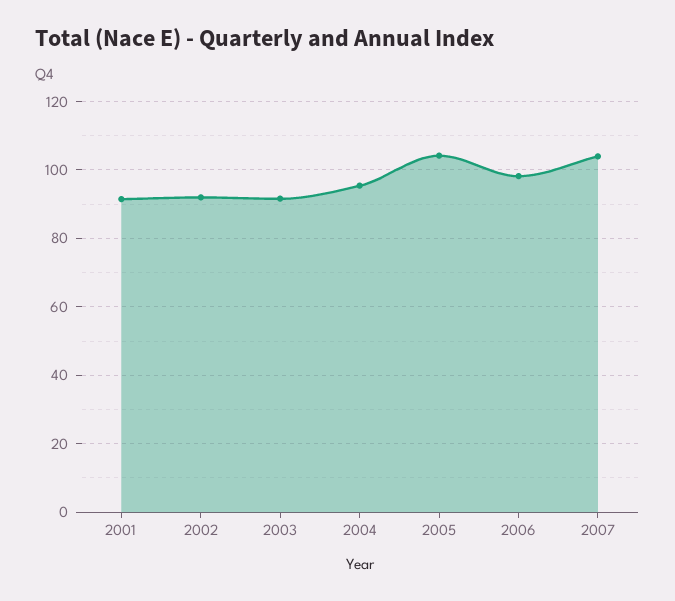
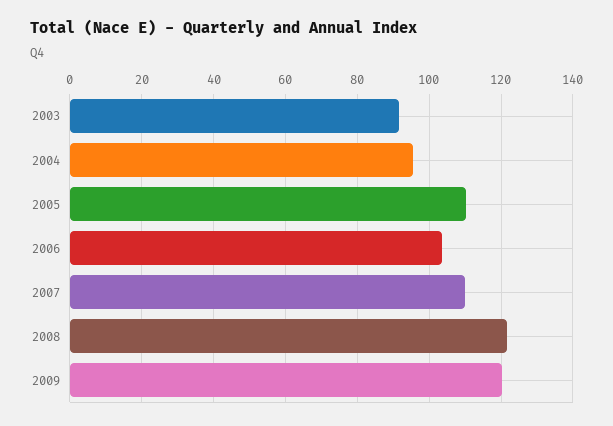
2001: 92 -> none
2002: 92 -> none
2005: 104 -> 110
2006: 98 -> 104
2007: 104 -> 110
2008: none -> 122
2009: none -> 120

